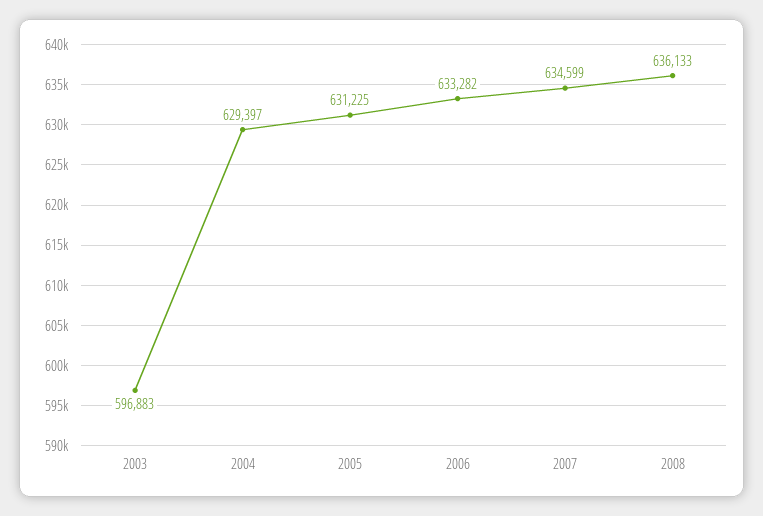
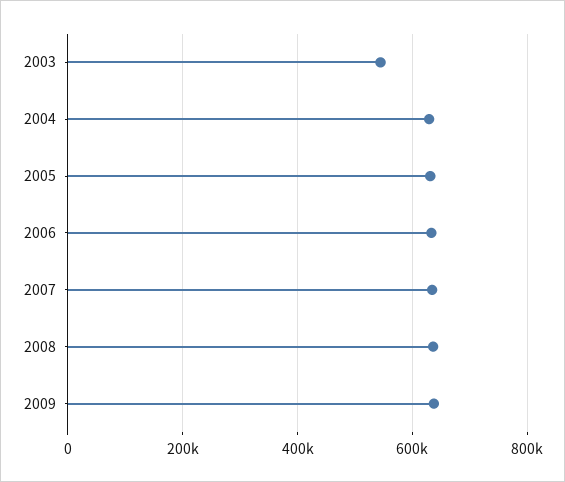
2003: 596883 -> 540000
2009: none -> 640000

